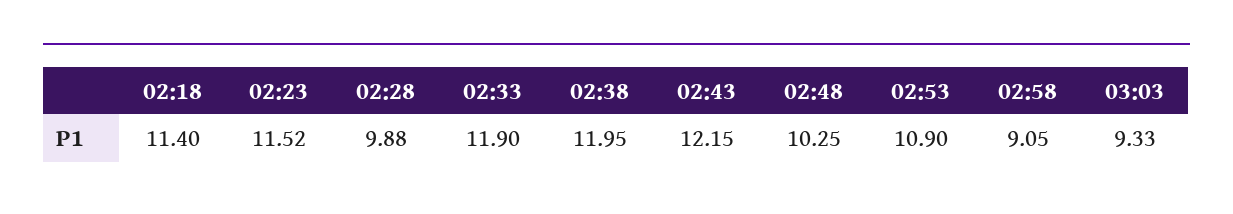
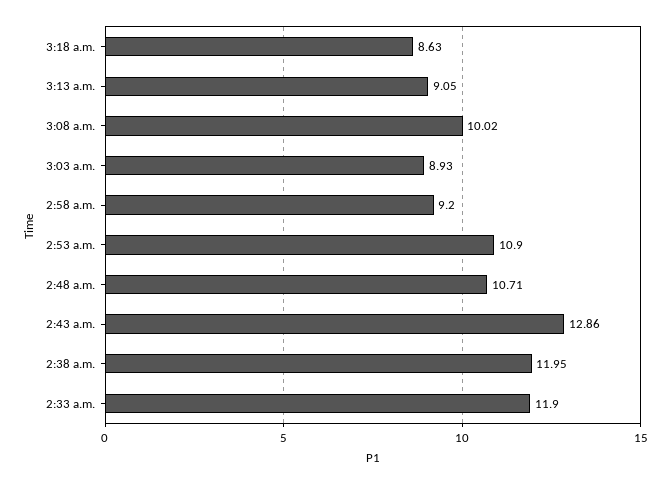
02:18: 11.4 -> none
02:23: 11.52 -> none
02:28: 9.88 -> none
02:43: 12.15 -> 12.86
02:48: 10.25 -> 10.71
02:58: 9.05 -> 9.2
03:03: 9.33 -> 8.93
3:18 a.m.: none -> 8.63
3:13 a.m.: none -> 9.05
3:08 a.m.: none -> 10.02

